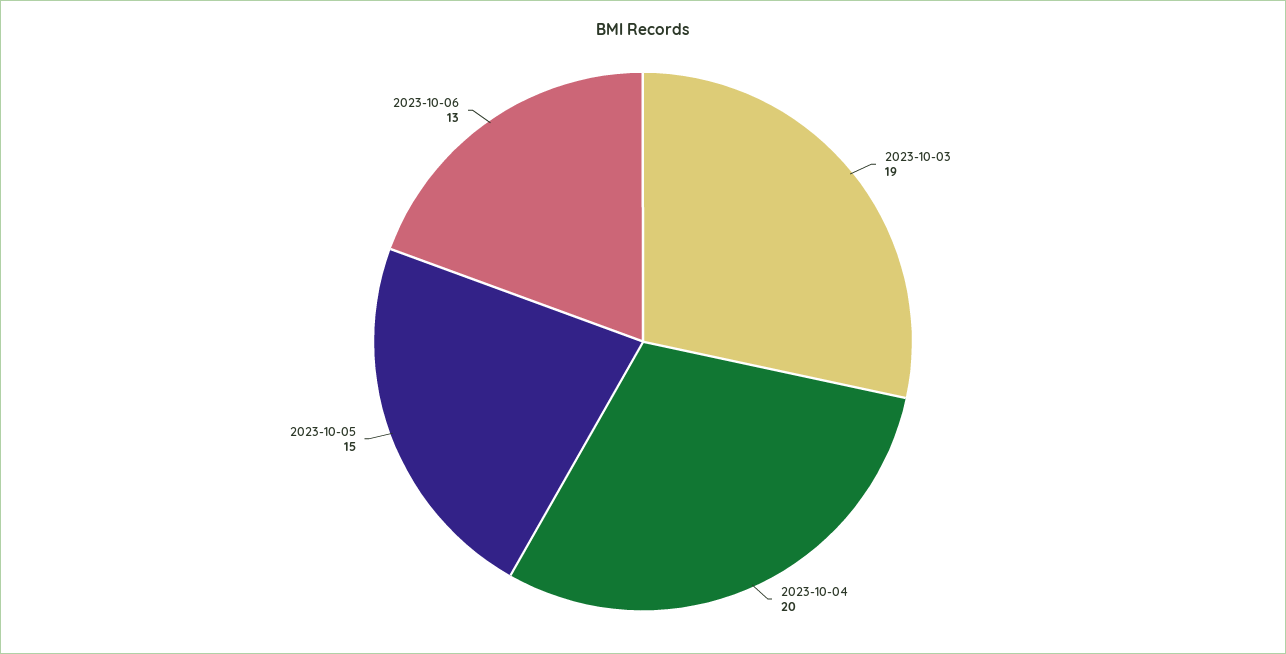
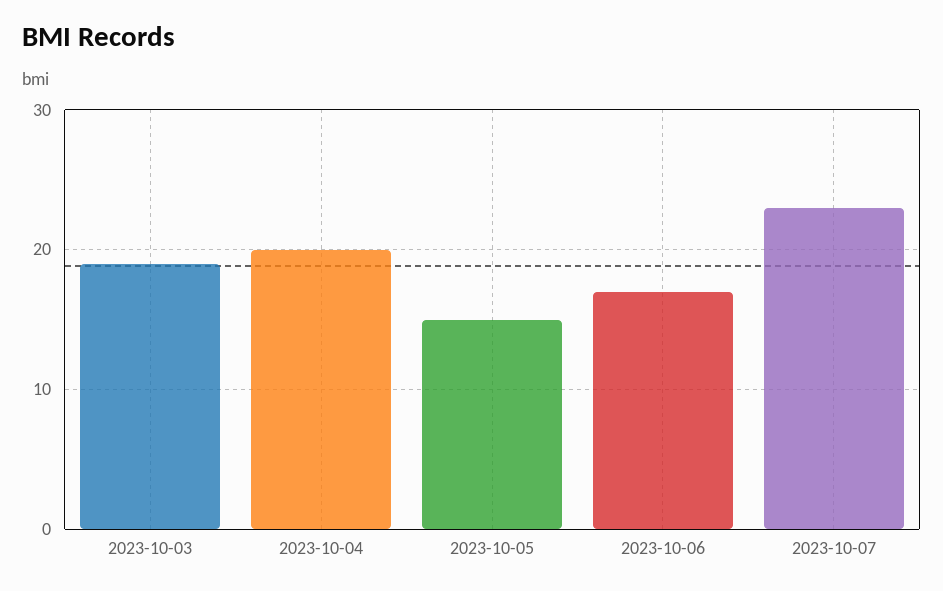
2023-10-06: 13 -> 17
2023-10-07: none -> 23

